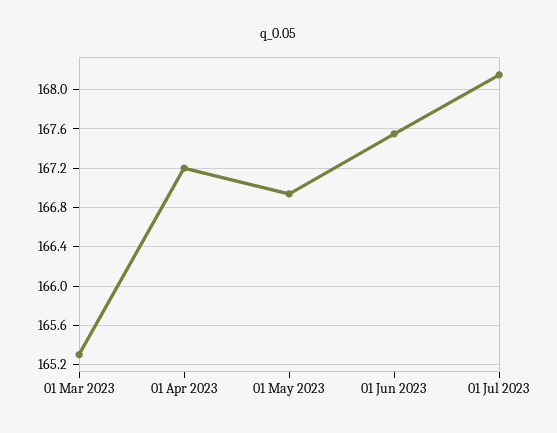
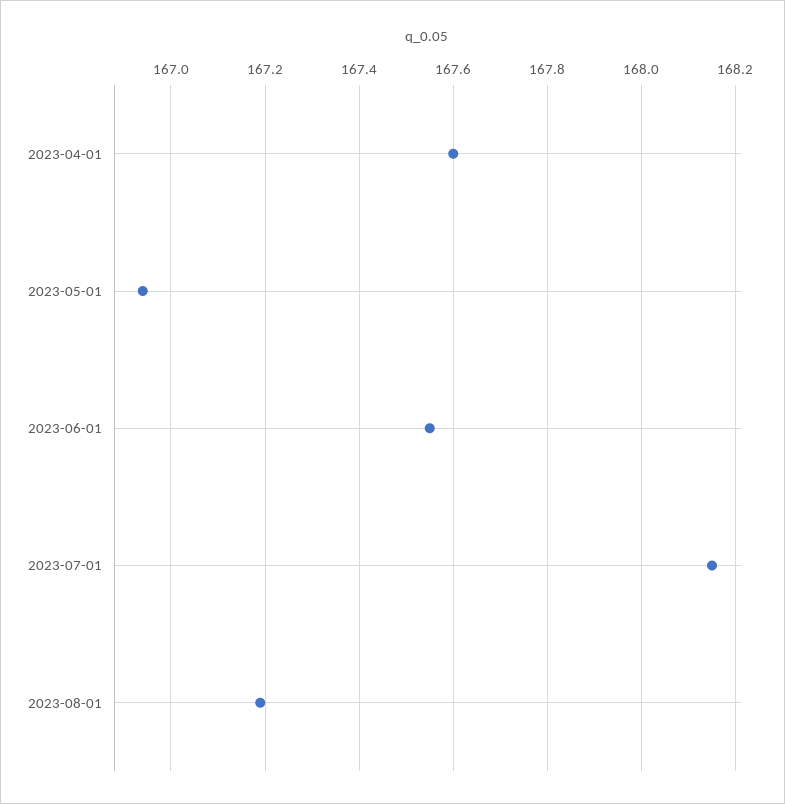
01 Mar 2023: 165.3 -> none
01 Apr 2023: 167.2 -> 167.6
2023-08-01: none -> 167.2

